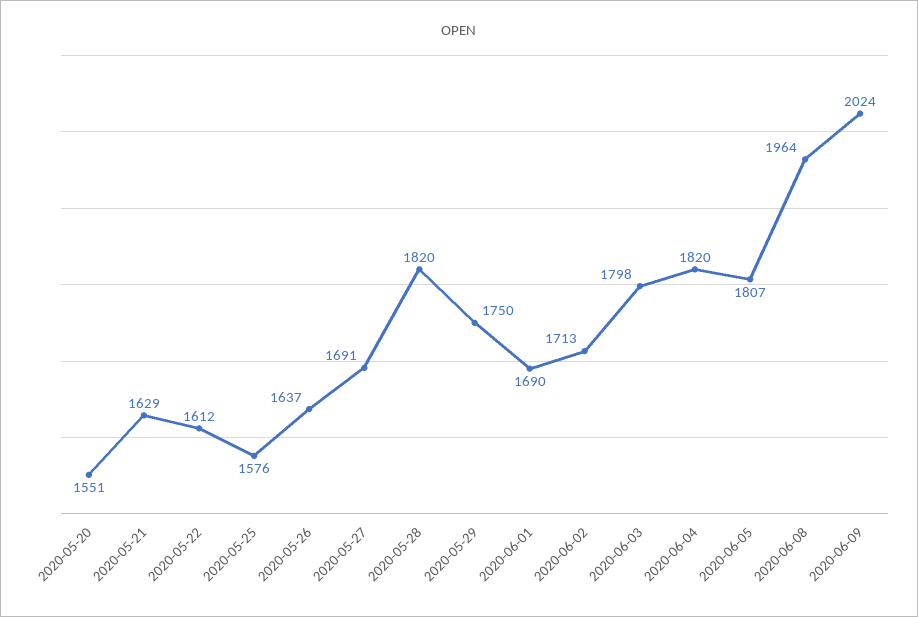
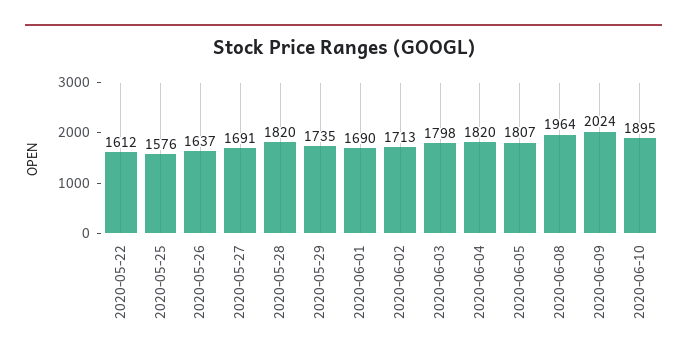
2020-05-20: 1551 -> none
2020-05-21: 1629 -> none
2020-05-29: 1750 -> 1735
2020-06-10: none -> 1895

